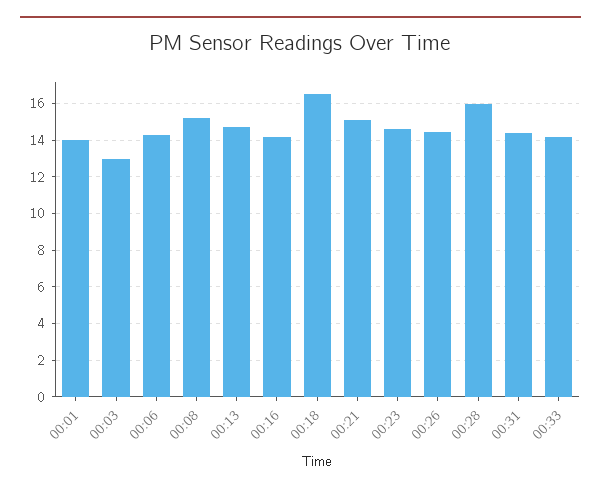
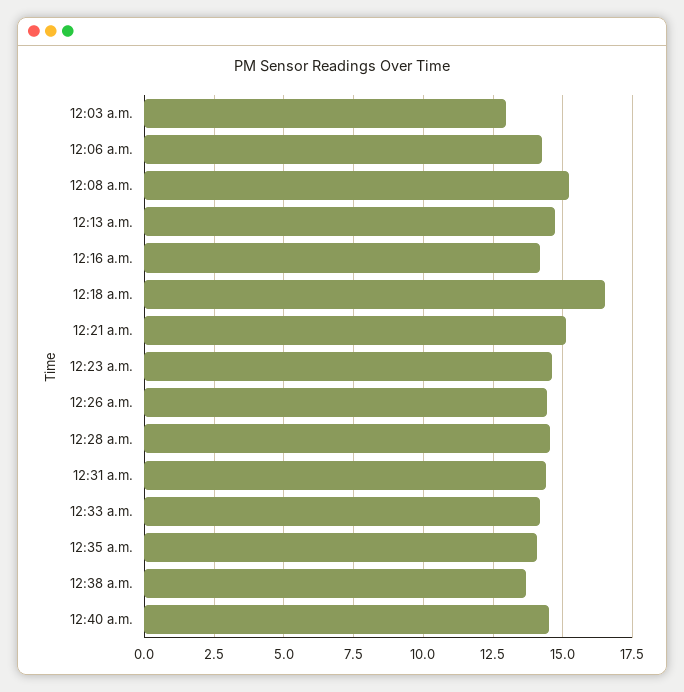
00:01: 14 -> none
00:28: 16 -> 14.5
12:35 a.m.: none -> 14
12:38 a.m.: none -> 13.75
12:40 a.m.: none -> 14.5

